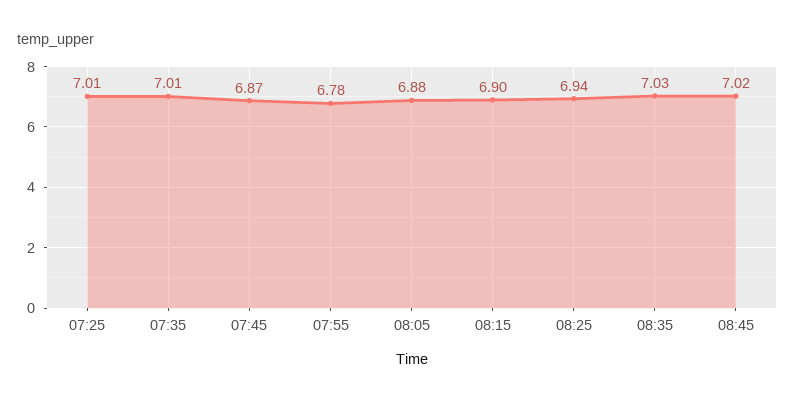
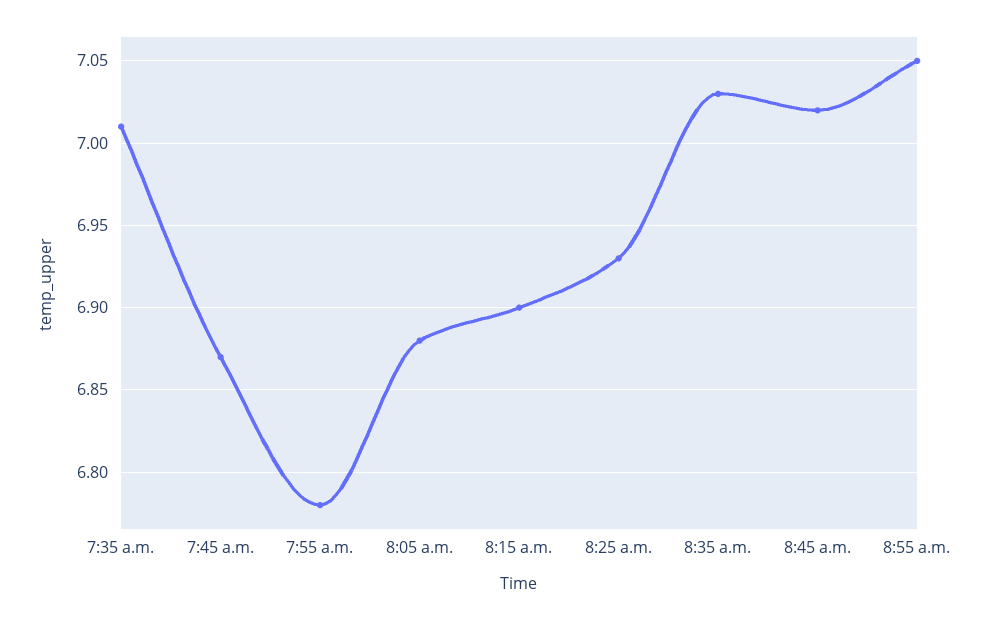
07:25: 7.01 -> none
08:25: 6.94 -> 6.93
8:55 a.m.: none -> 7.05

